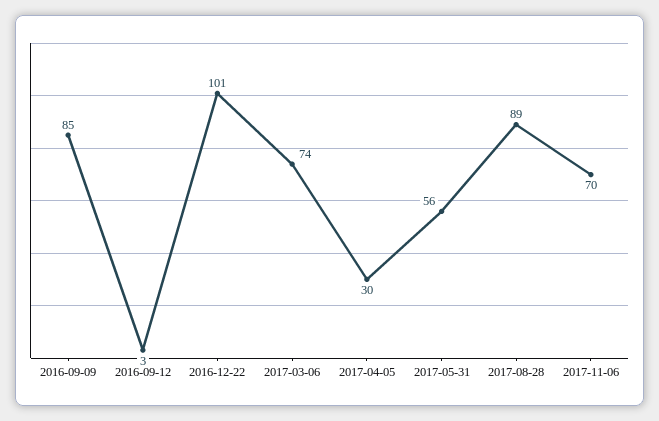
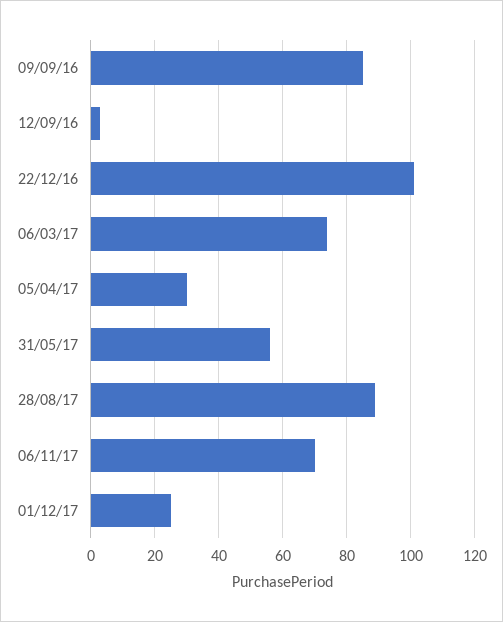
01/12/17: none -> 25

